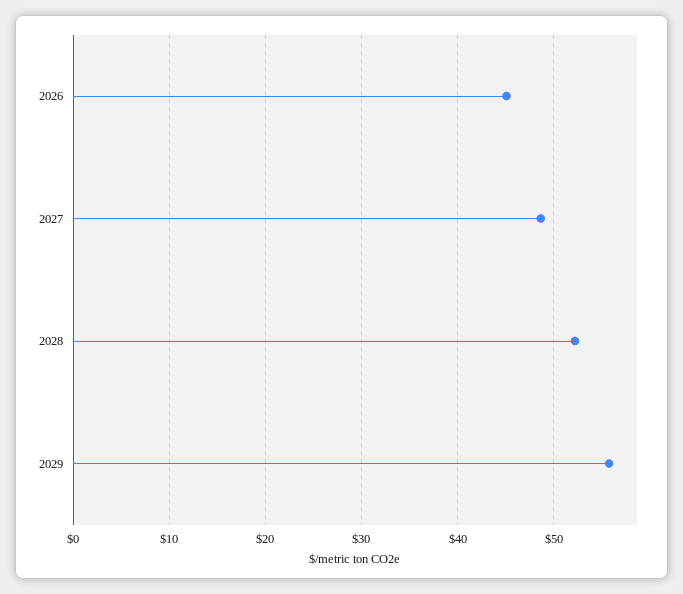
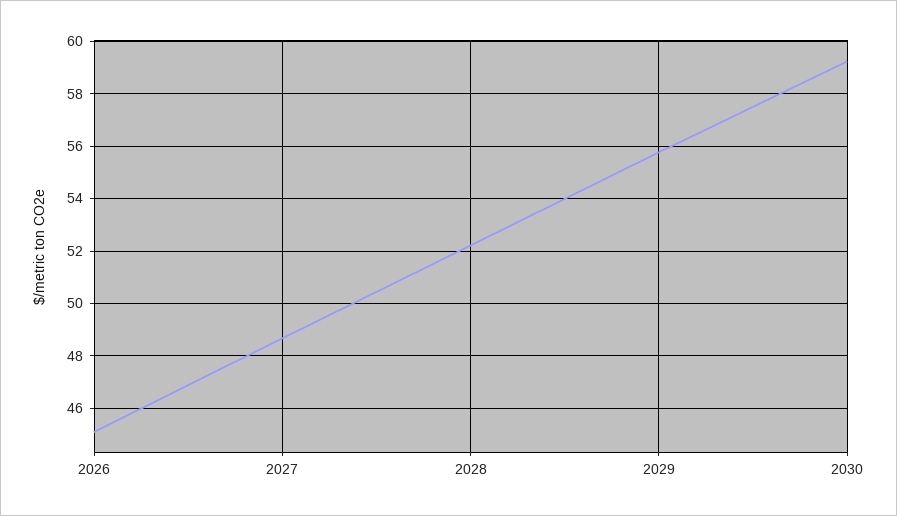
2030: none -> 59.25

